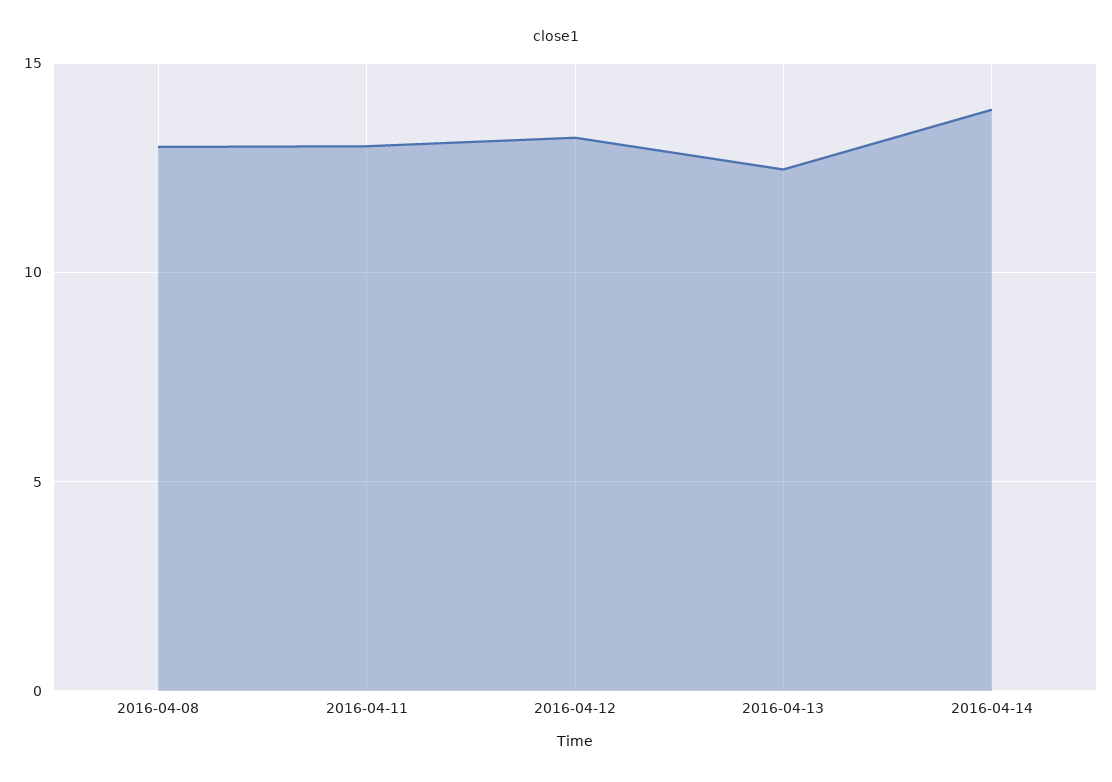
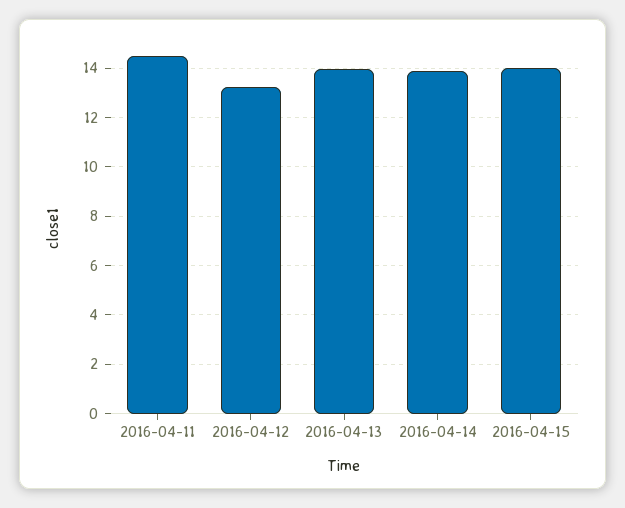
2016-04-08: 13 -> none
2016-04-11: 13 -> 14.5
2016-04-13: 12.5 -> 14
2016-04-15: none -> 14

